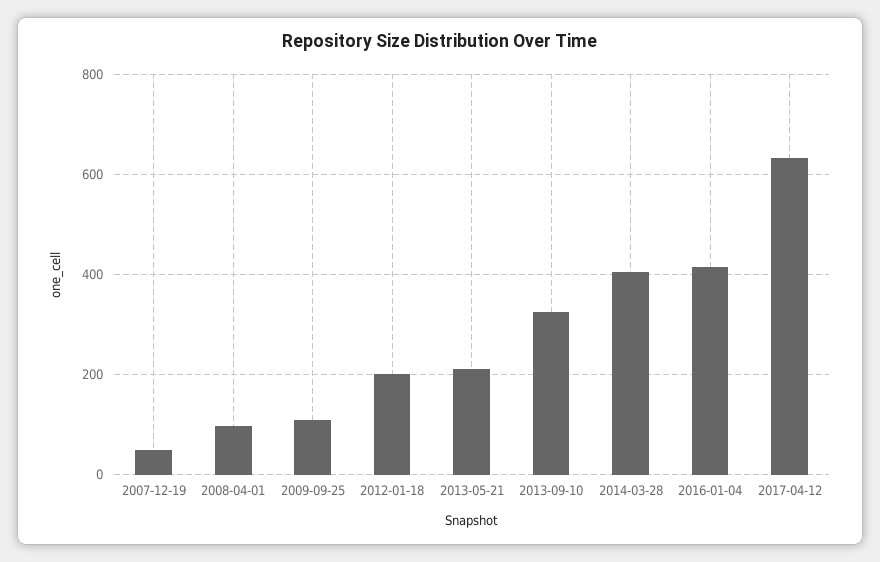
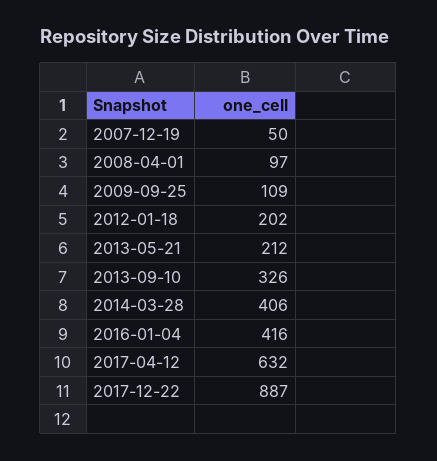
2017-12-22: none -> 887

